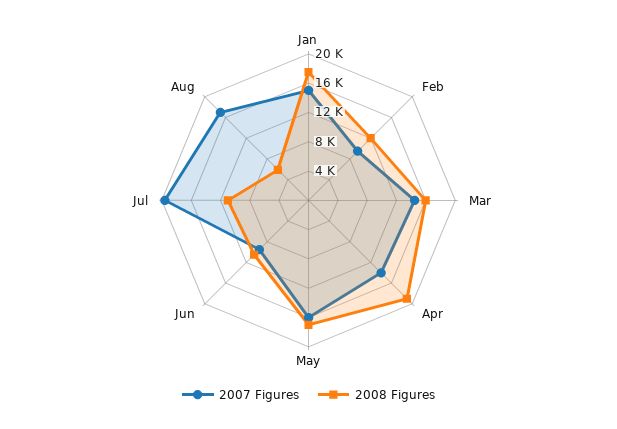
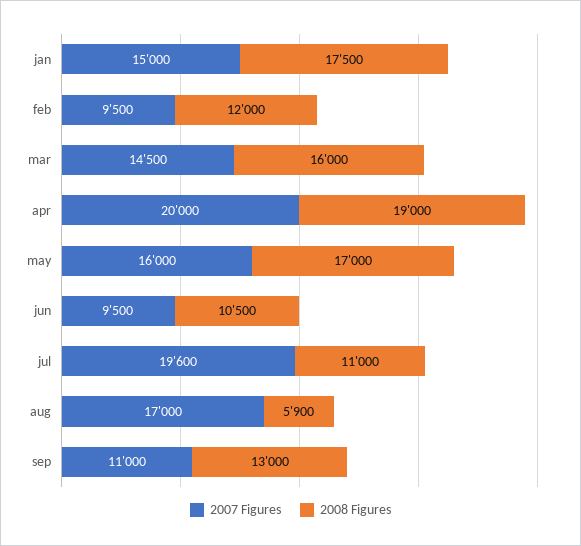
2007 Figures, Apr: 14000 -> 20000
2007 Figures, sep: none -> 11000
2008 Figures, sep: none -> 13000

